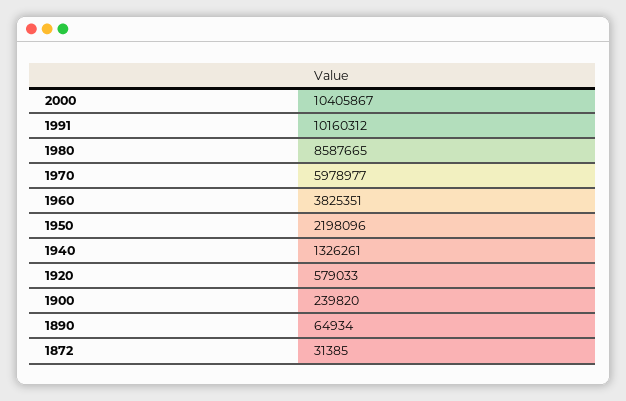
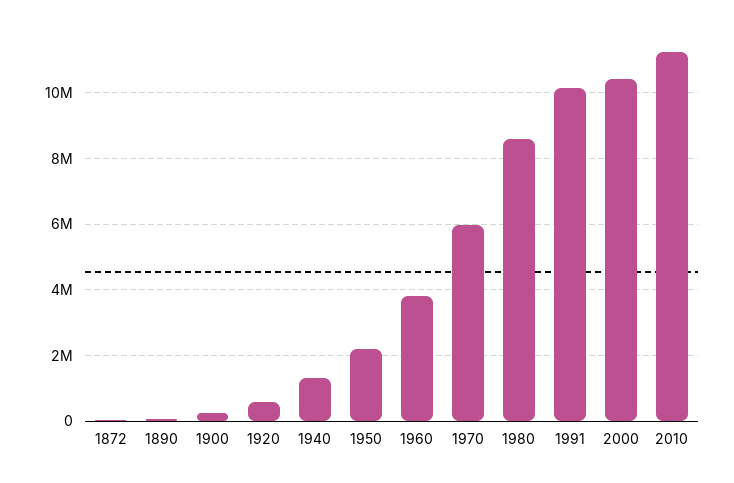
2010: none -> 11200000

